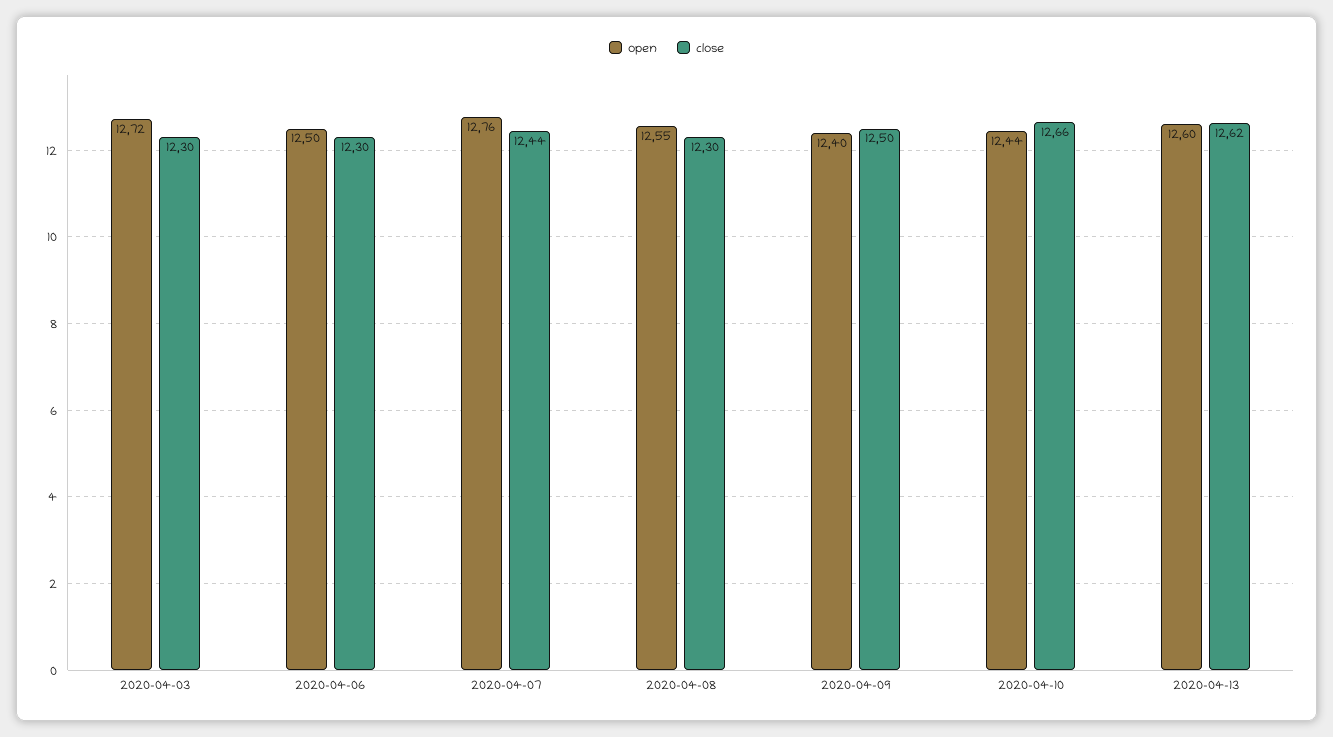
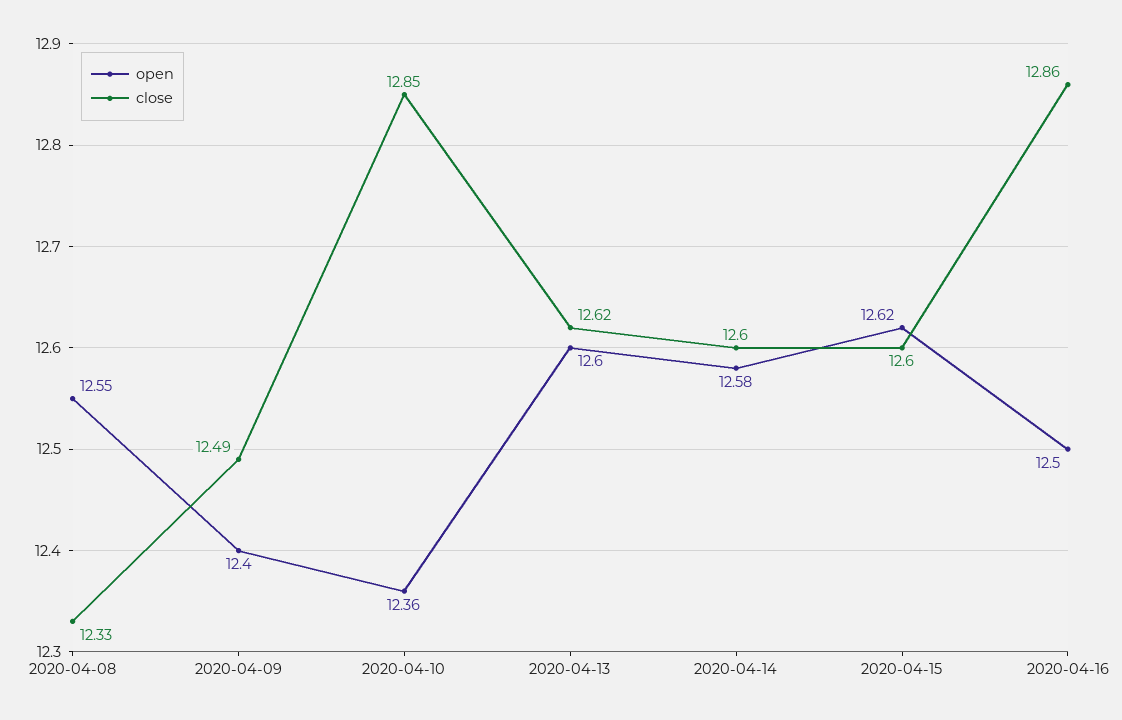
open, 2020-04-03: 12.72 -> none
close, 2020-04-03: 12.3 -> none
open, 2020-04-06: 12.5 -> none
close, 2020-04-06: 12.3 -> none
open, 2020-04-07: 12.76 -> none
close, 2020-04-07: 12.44 -> none
close, 2020-04-08: 12.3 -> 12.33
close, 2020-04-09: 12.5 -> 12.49
open, 2020-04-10: 12.44 -> 12.36
close, 2020-04-10: 12.66 -> 12.85
open, 2020-04-14: none -> 12.58
close, 2020-04-14: none -> 12.6
open, 2020-04-15: none -> 12.62
close, 2020-04-15: none -> 12.6
open, 2020-04-16: none -> 12.5
close, 2020-04-16: none -> 12.86

